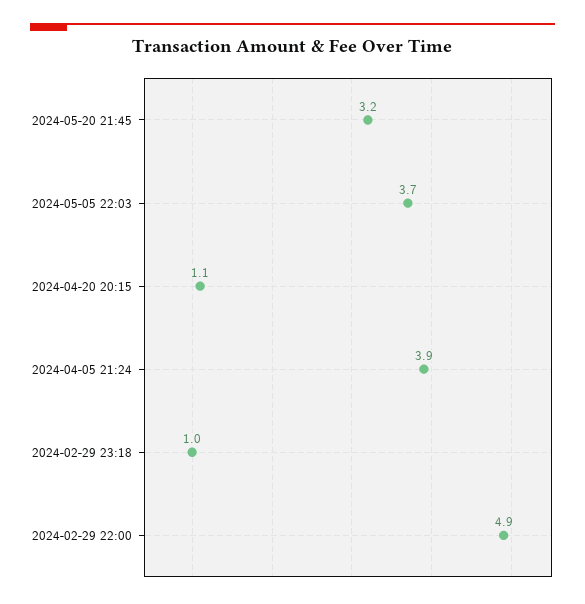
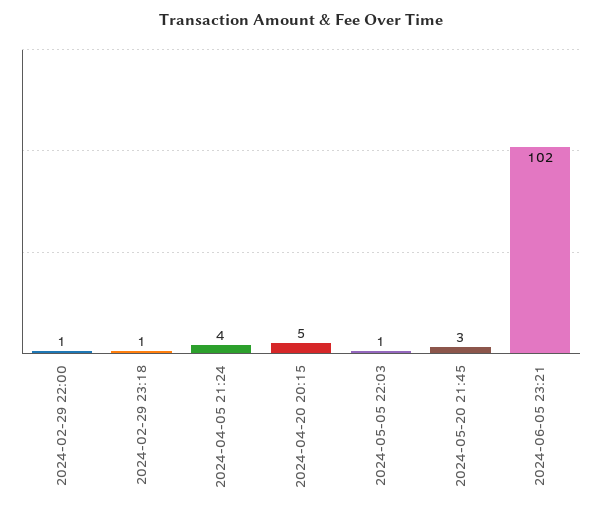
2024-05-05 22:03: 3.7 -> 1
2024-04-20 20:15: 1.1 -> 5
2024-02-29 22:00: 4.9 -> 1
2024-06-05 23:21: none -> 102

